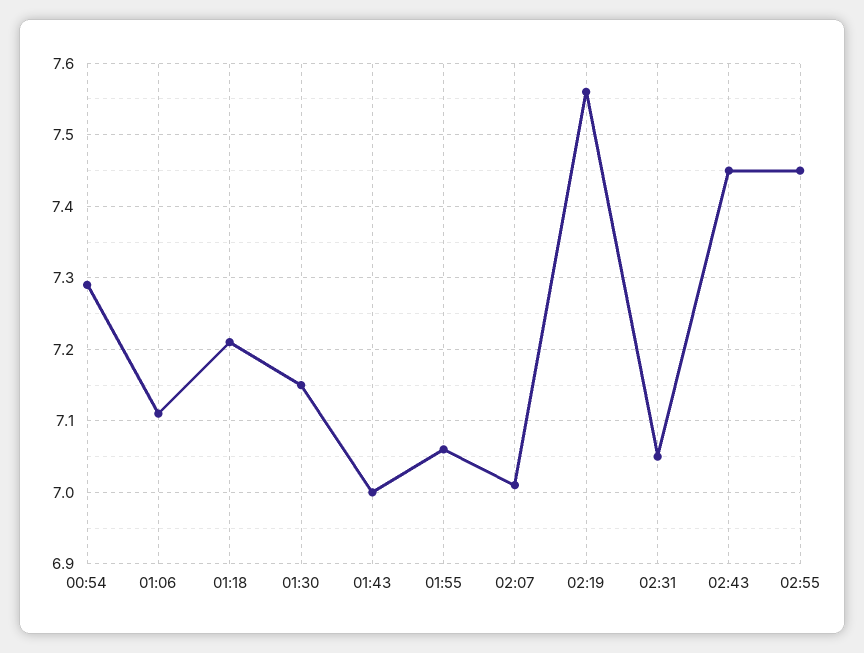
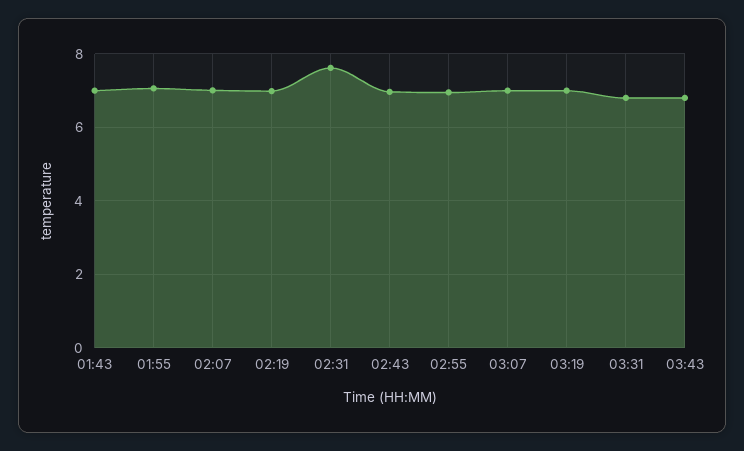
00:54: 7.29 -> none
01:06: 7.11 -> none
01:18: 7.21 -> none
01:30: 7.15 -> none
02:19: 7.56 -> 7
02:31: 7.05 -> 7.6
02:43: 7.45 -> 7
02:55: 7.45 -> 7
03:07: none -> 7
03:19: none -> 7
03:31: none -> 6.8
03:43: none -> 6.8

